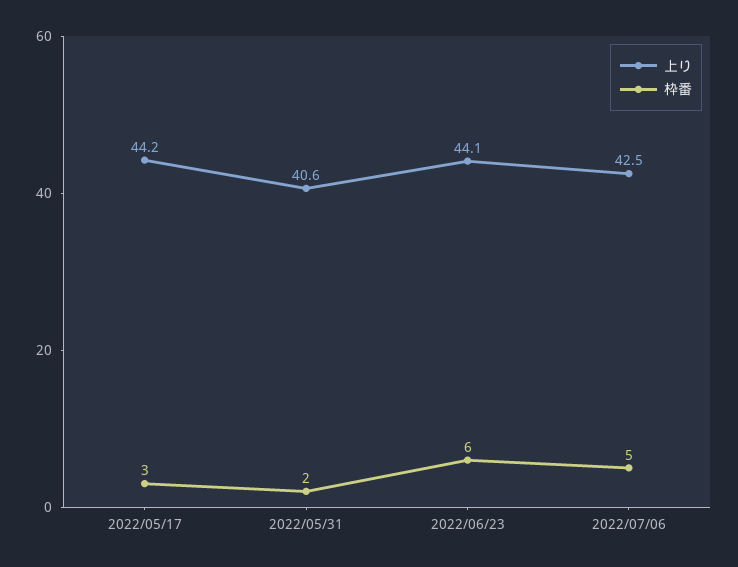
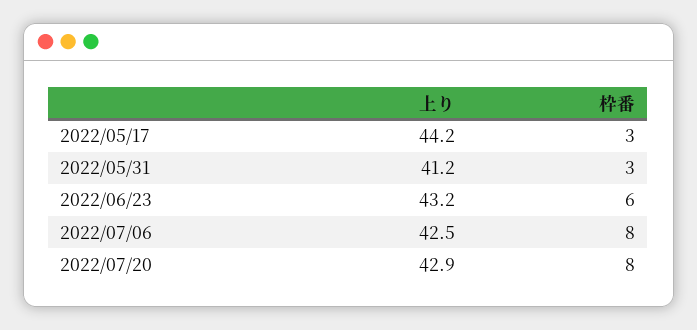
上り, 2022/05/31: 40.6 -> 41.2
枠番, 2022/05/31: 2 -> 3
上り, 2022/06/23: 44.1 -> 43.2
枠番, 2022/07/06: 5 -> 8
上り, 2022/07/20: none -> 42.9
枠番, 2022/07/20: none -> 8

